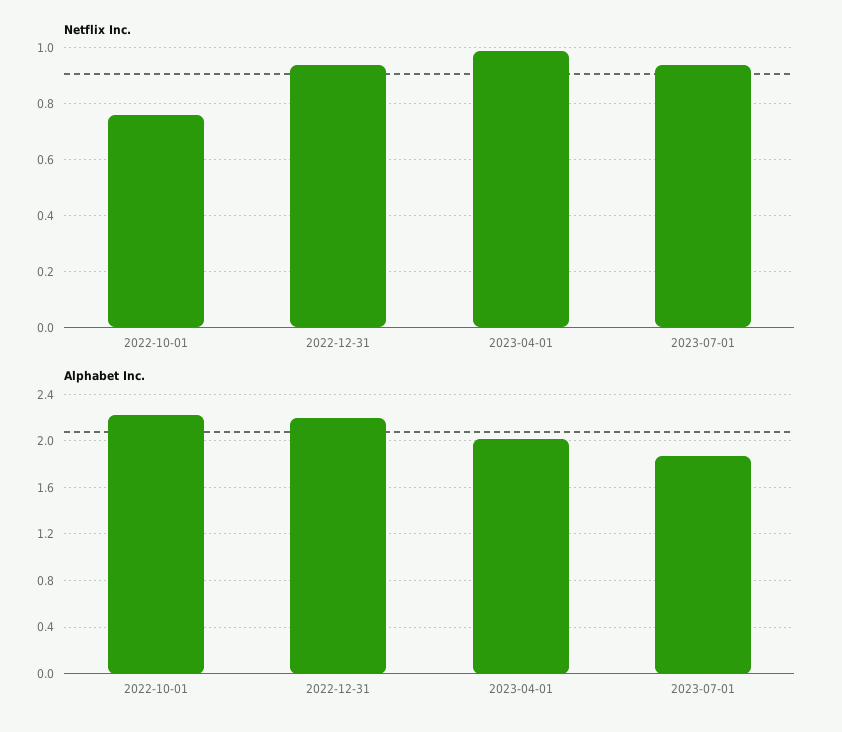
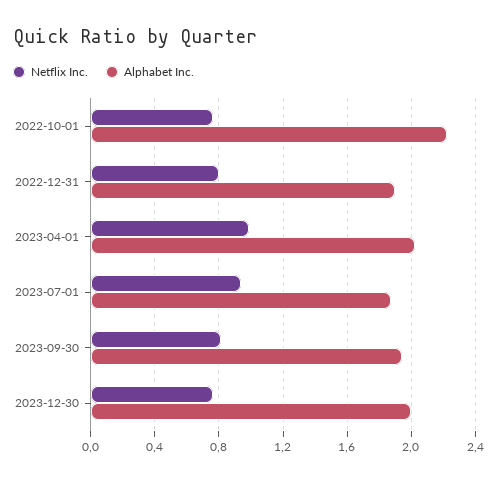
Netflix Inc., 2022-12-31: 0.95 -> 0.8
Alphabet Inc., 2022-12-31: 2.2 -> 1.9
Netflix Inc., 2023-09-30: none -> 0.8
Alphabet Inc., 2023-09-30: none -> 1.95
Netflix Inc., 2023-12-30: none -> 0.75
Alphabet Inc., 2023-12-30: none -> 2

